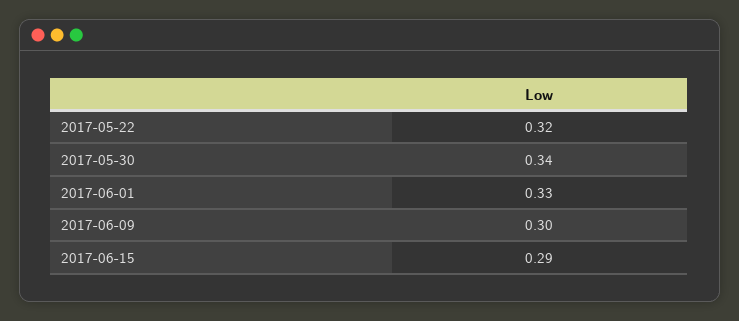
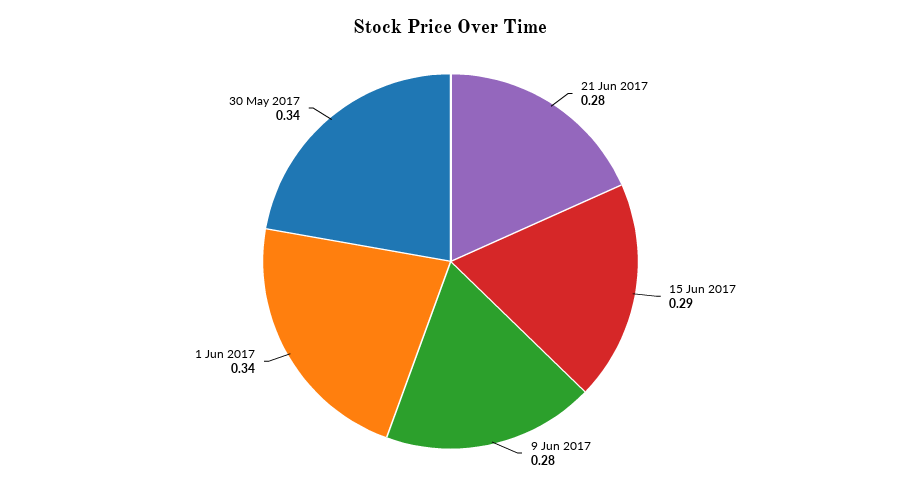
2017-05-22: 0.32 -> none
2017-06-01: 0.33 -> 0.34
2017-06-09: 0.3 -> 0.28
21 Jun 2017: none -> 0.28

